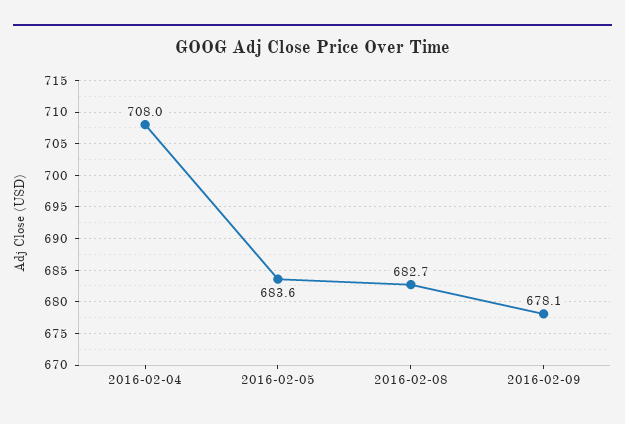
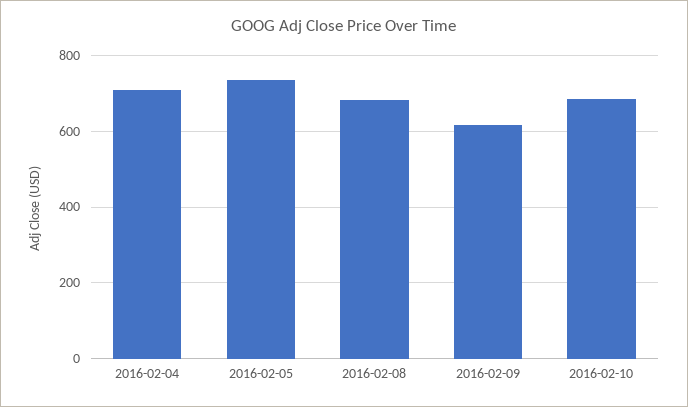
2016-02-05: 683.6 -> 740
2016-02-09: 678.1 -> 620
2016-02-10: none -> 680

